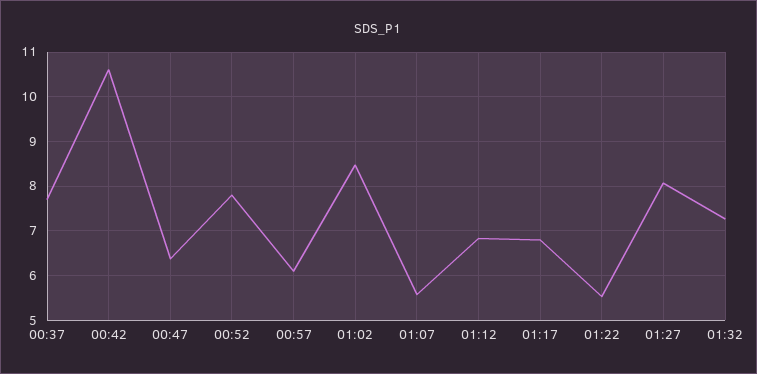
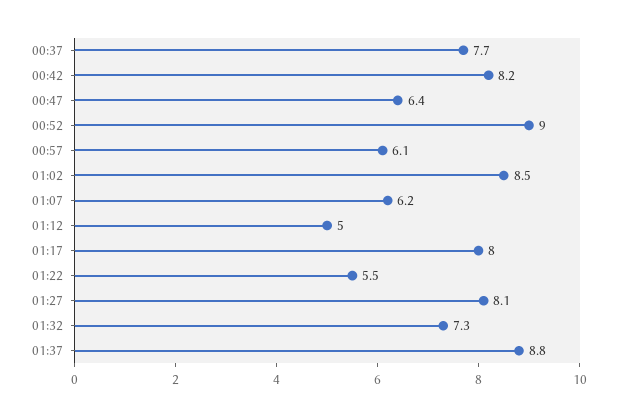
00:42: 10.6 -> 8.2
00:52: 7.8 -> 9
01:07: 5.6 -> 6.2
01:12: 6.8 -> 5
01:17: 6.8 -> 8
01:37: none -> 8.8

